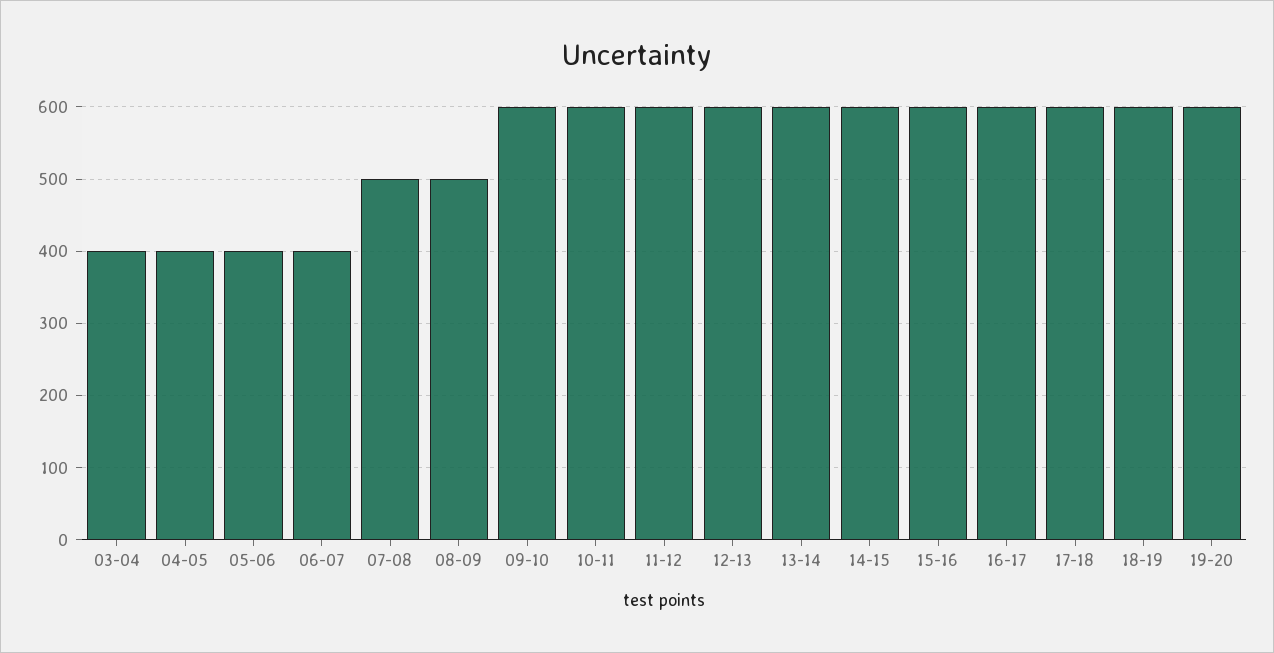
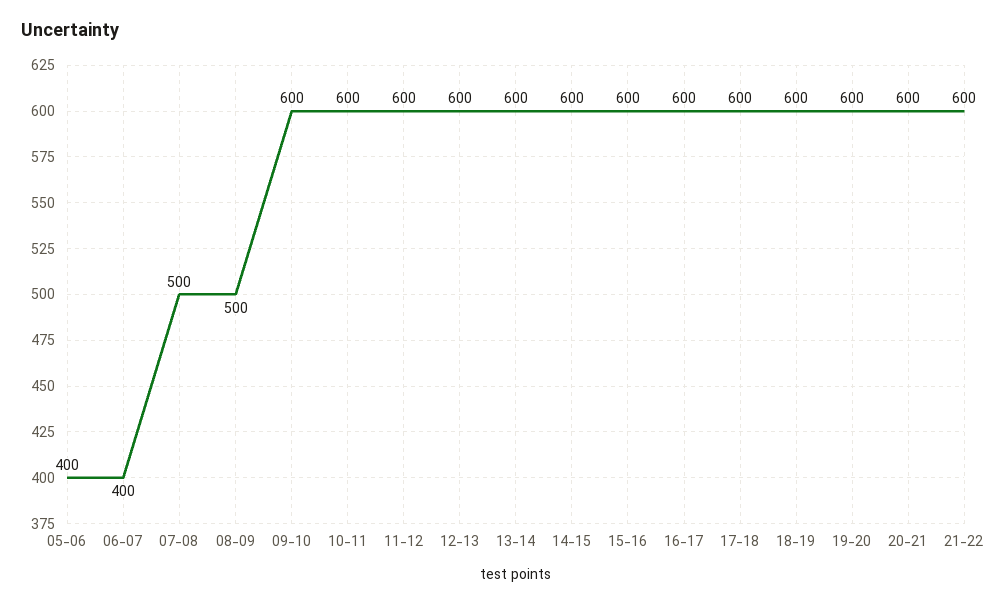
03-04: 400 -> none
04-05: 400 -> none
20-21: none -> 600
21-22: none -> 600

